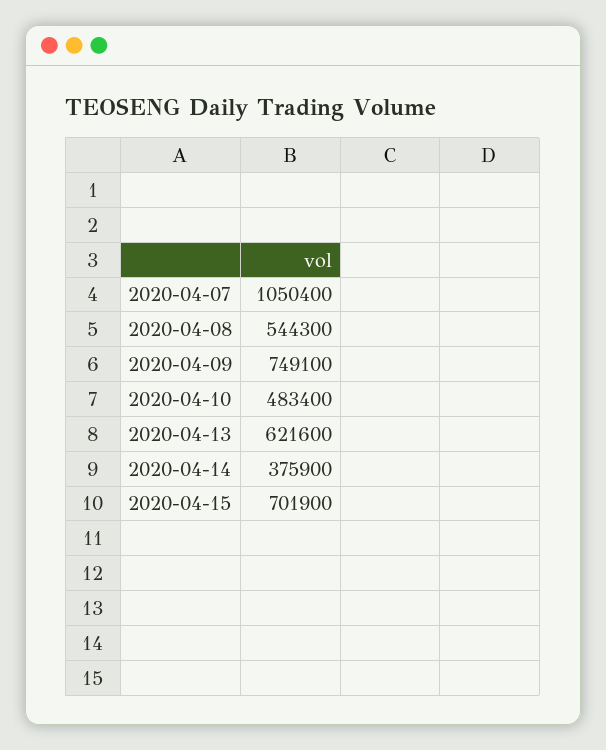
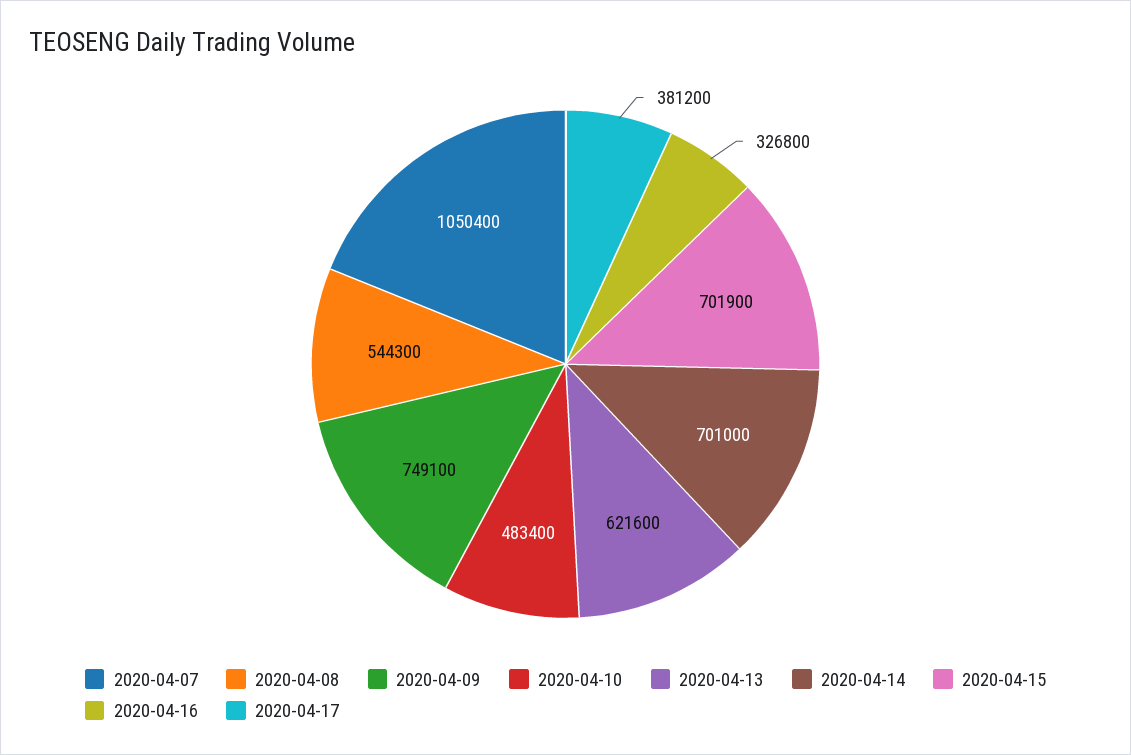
2020-04-14: 375900 -> 701000
2020-04-16: none -> 326800
2020-04-17: none -> 381200

